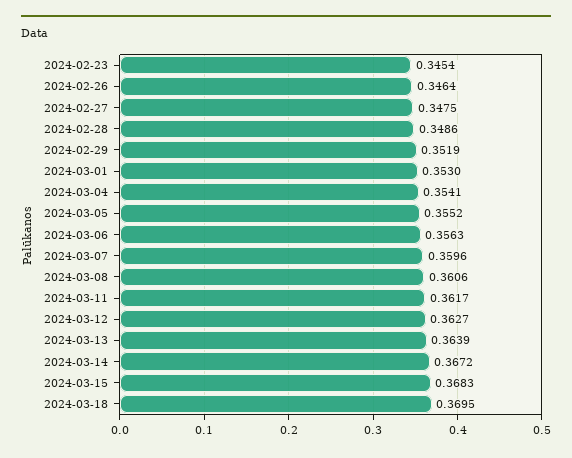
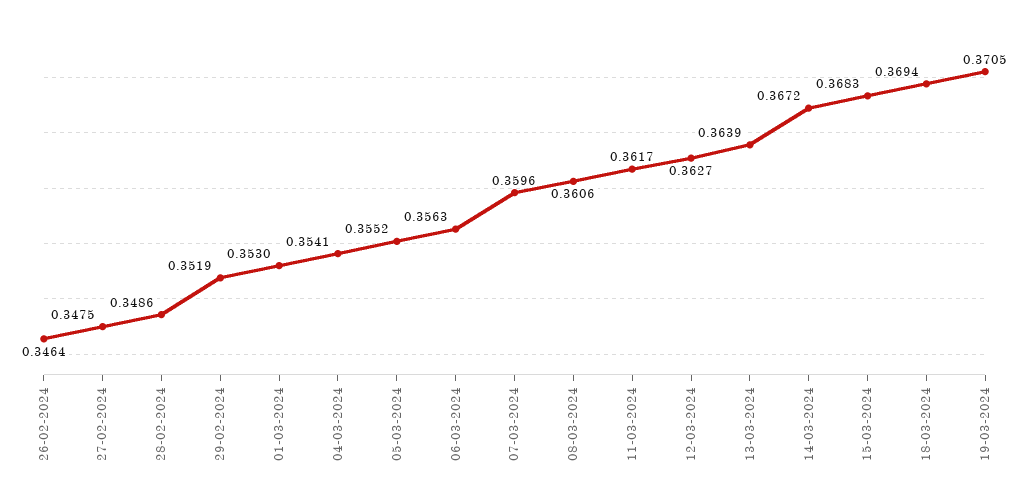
2024-02-23: 0.3454 -> none
2024-03-18: 0.3695 -> 0.3694
19-03-2024: none -> 0.3705

